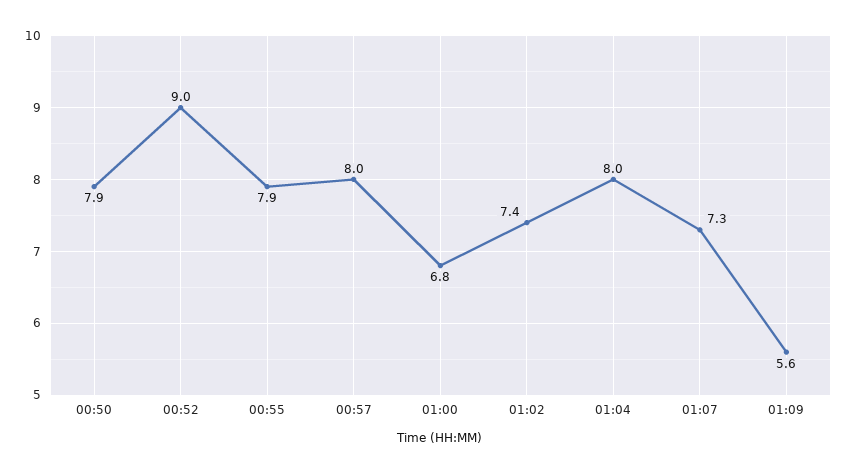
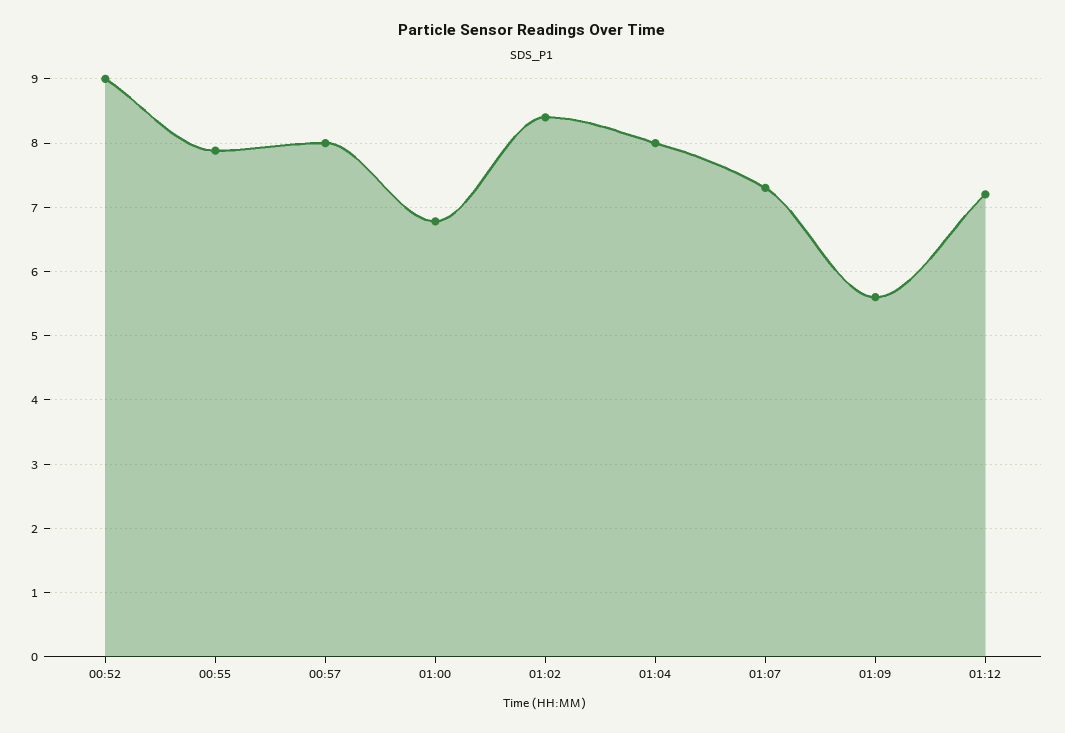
00:50: 7.9 -> none
01:02: 7.4 -> 8.4
01:12: none -> 7.2

